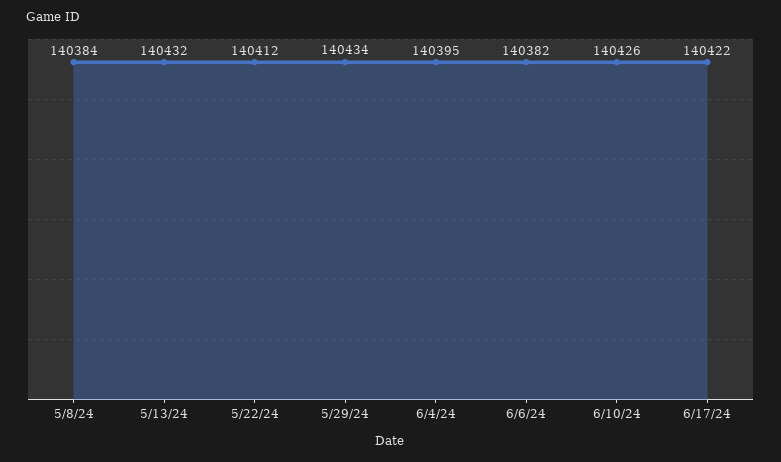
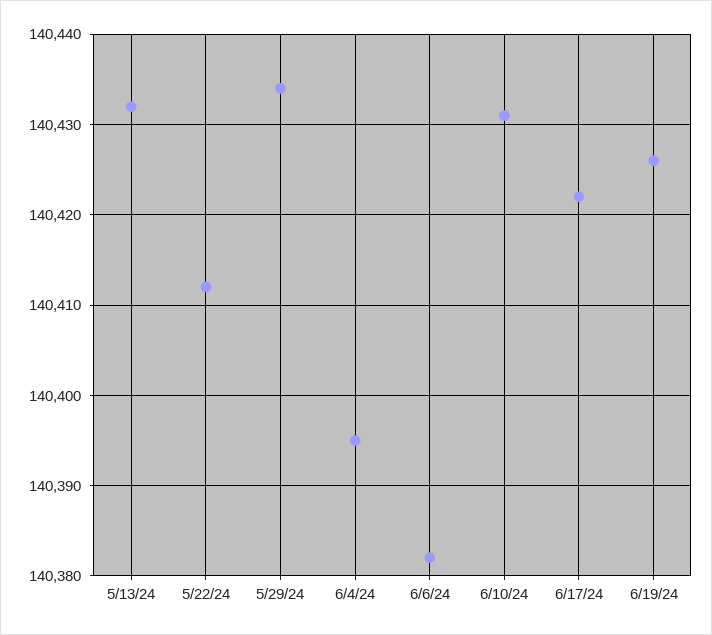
5/8/24: 140384 -> none
6/10/24: 140426 -> 140431
6/19/24: none -> 140426

